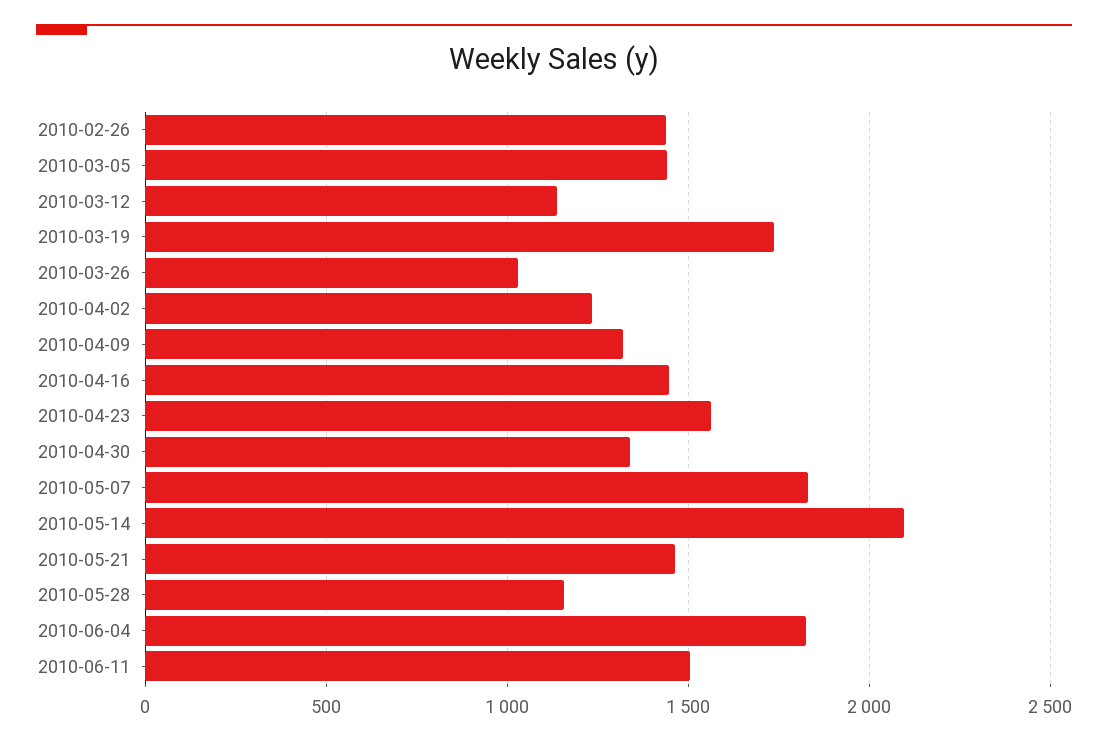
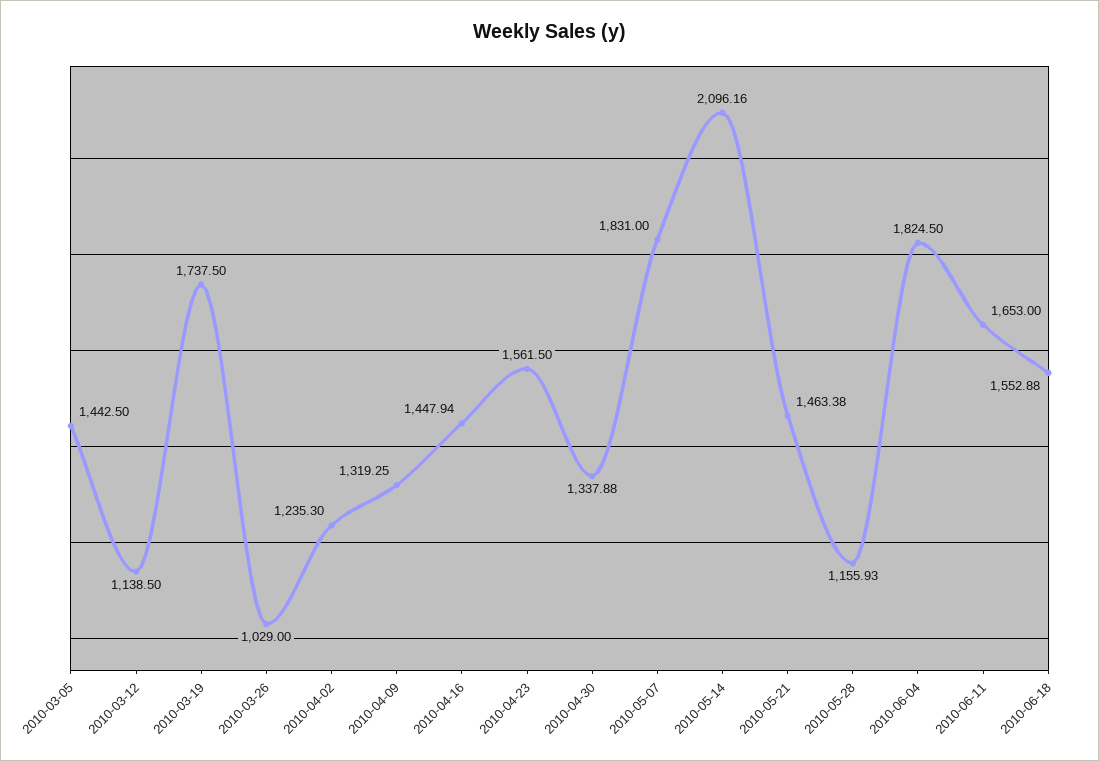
2010-02-26: 1450 -> none
2010-06-11: 1500 -> 1653
2010-06-18: none -> 1552.88

